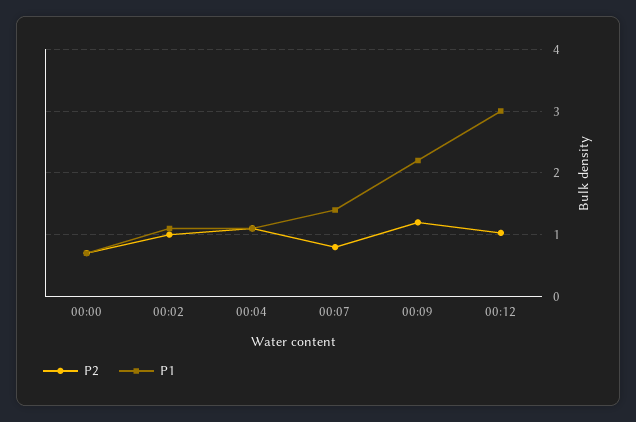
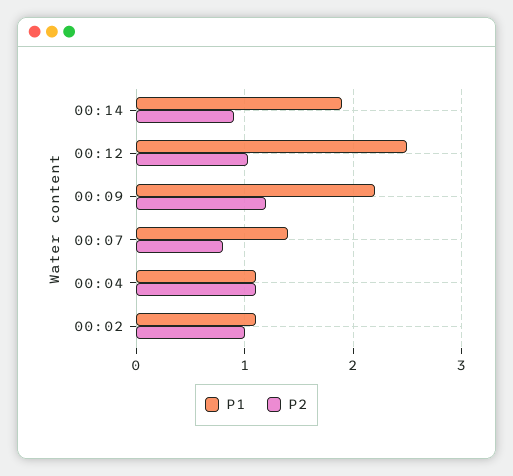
P2, 00:00: 0.7 -> none
P1, 00:00: 0.7 -> none
P1, 00:12: 3 -> 2.5
P1, 00:14: none -> 1.9
P2, 00:14: none -> 0.9

